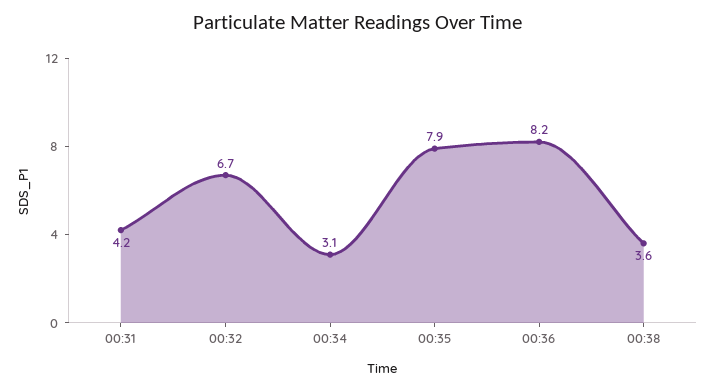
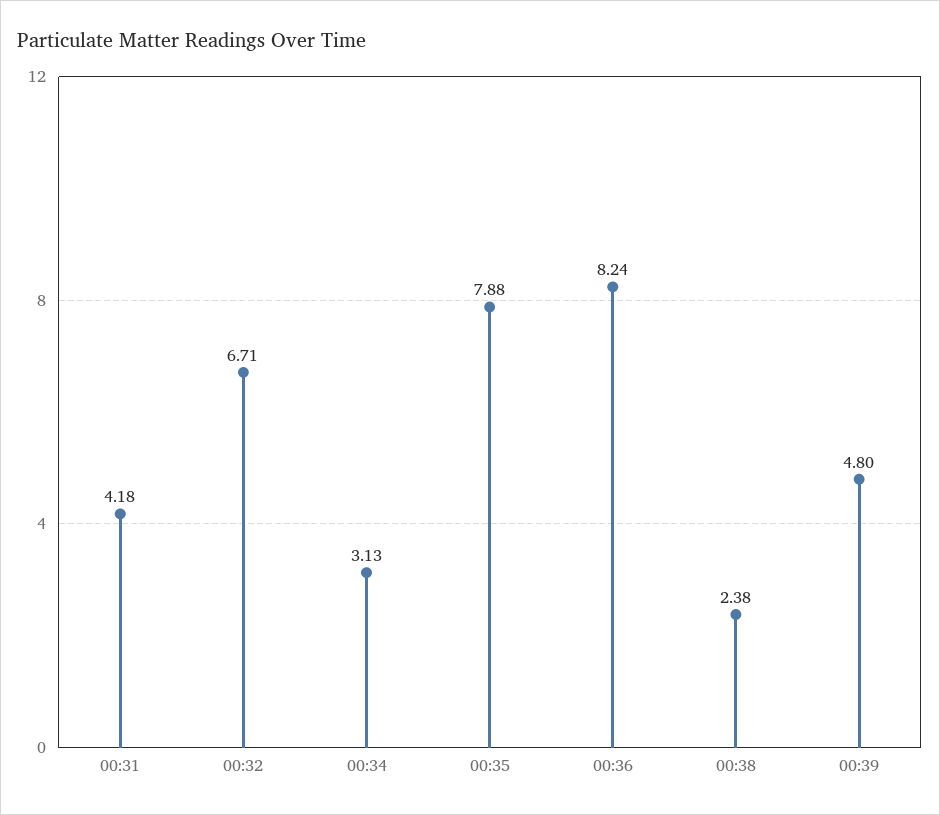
00:38: 3.6 -> 2.38
00:39: none -> 4.8

